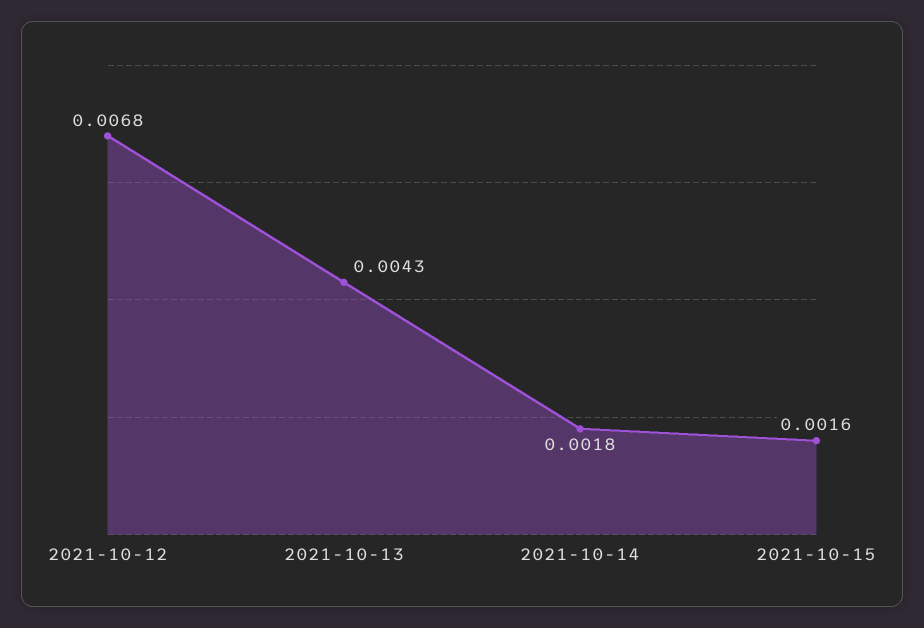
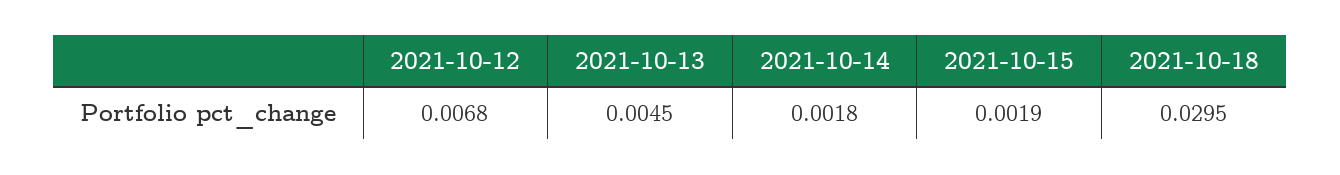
2021-10-13: 0.0043 -> 0.0045
2021-10-15: 0.0016 -> 0.0019
2021-10-18: none -> 0.0295

